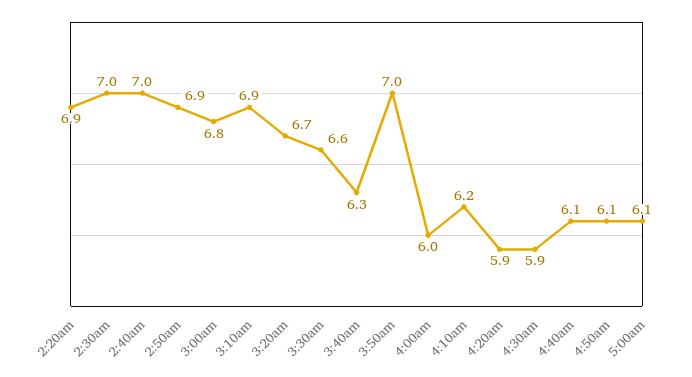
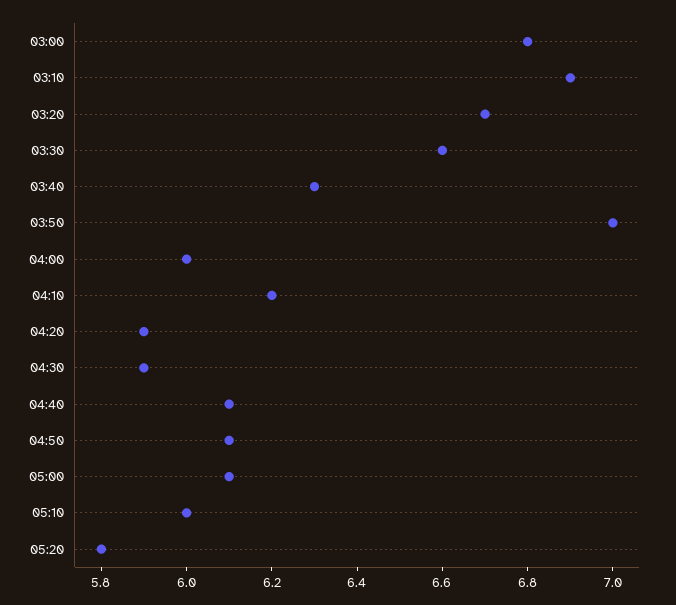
2:20am: 6.9 -> none
2:30am: 7 -> none
2:40am: 7 -> none
2:50am: 6.9 -> none
05:10: none -> 6
05:20: none -> 5.8

